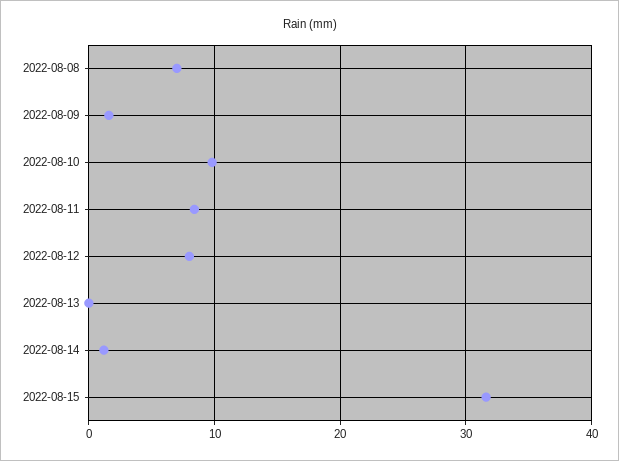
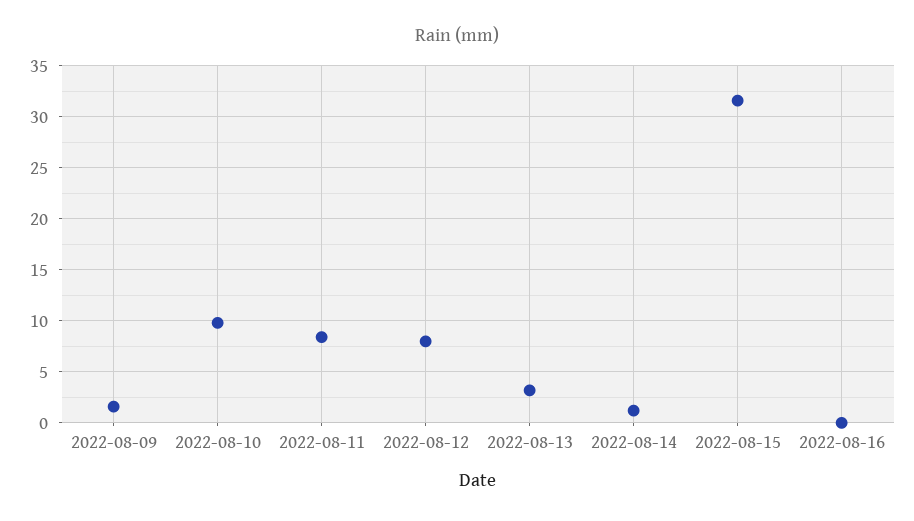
2022-08-08: 7 -> none
2022-08-13: 0 -> 3
2022-08-16: none -> 0

